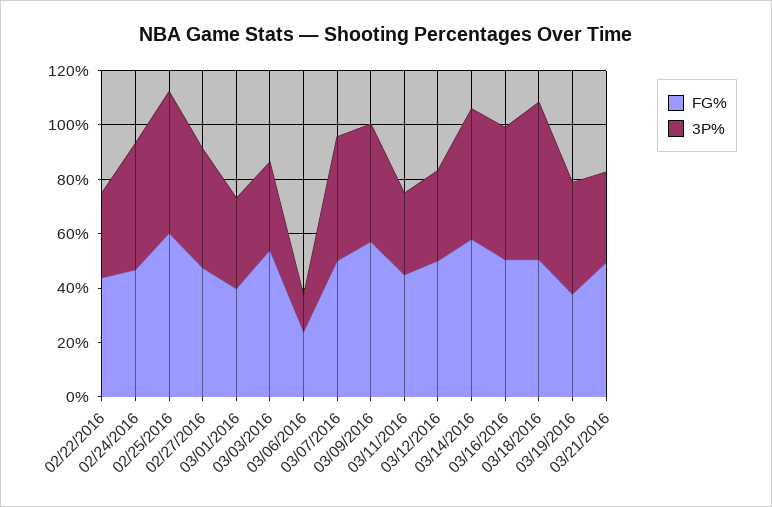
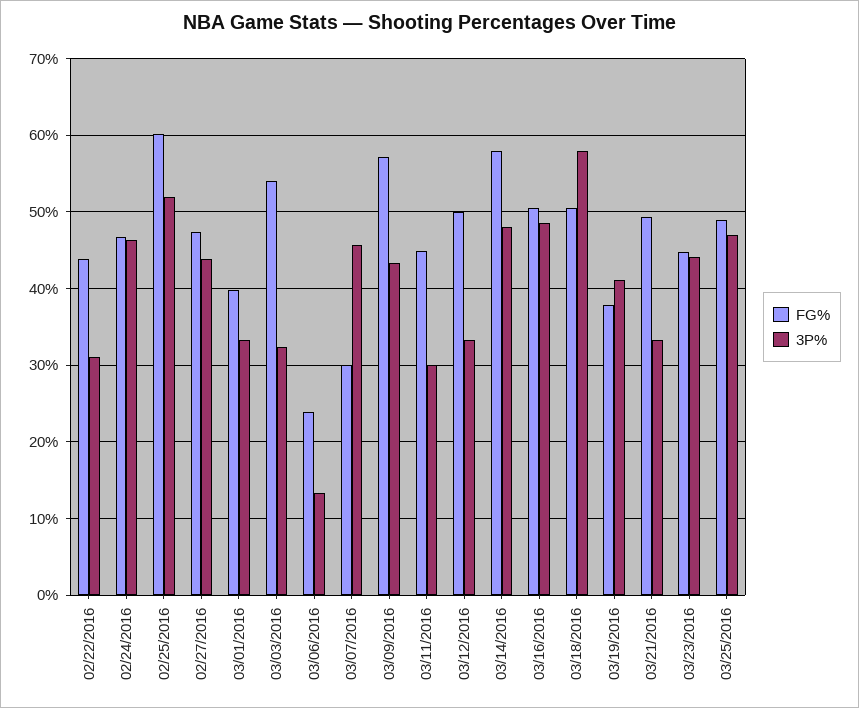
FG%, 03/07/2016: 50 -> 30
FG%, 03/23/2016: none -> 45
3P%, 03/23/2016: none -> 44
FG%, 03/25/2016: none -> 49
3P%, 03/25/2016: none -> 47

